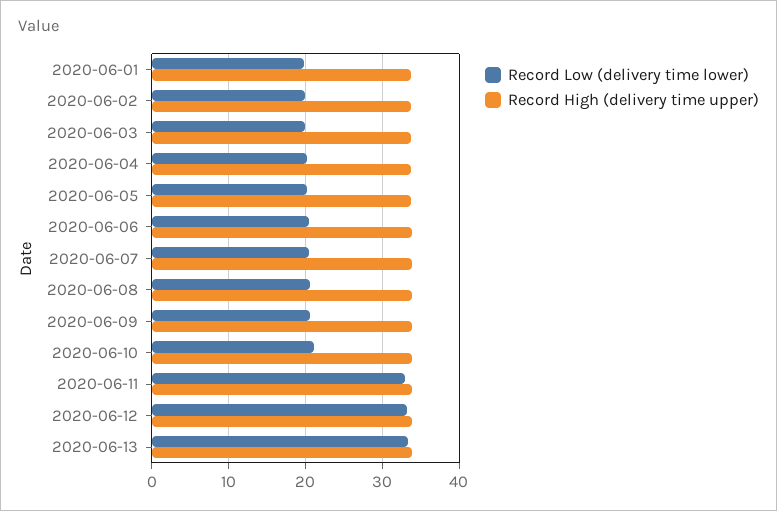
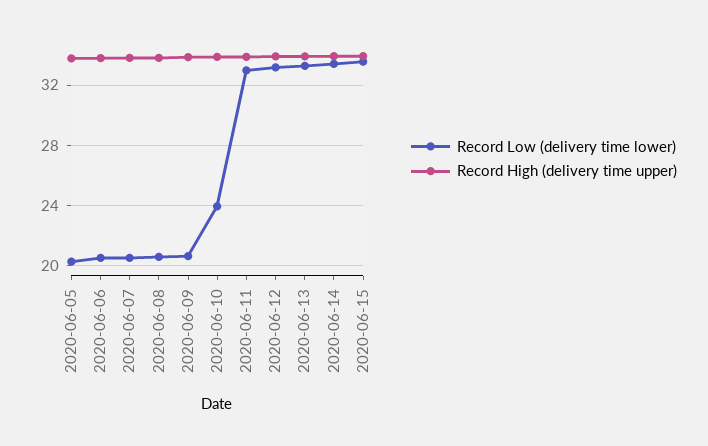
Record Low (delivery time lower), 2020-06-01: 20 -> none
Record High (delivery time upper), 2020-06-01: 34 -> none
Record Low (delivery time lower), 2020-06-02: 20 -> none
Record High (delivery time upper), 2020-06-02: 34 -> none
Record Low (delivery time lower), 2020-06-03: 20 -> none
Record High (delivery time upper), 2020-06-03: 34 -> none
Record Low (delivery time lower), 2020-06-04: 20 -> none
Record High (delivery time upper), 2020-06-04: 34 -> none
Record Low (delivery time lower), 2020-06-10: 21 -> 24
Record Low (delivery time lower), 2020-06-14: none -> 33.5
Record High (delivery time upper), 2020-06-14: none -> 34
Record Low (delivery time lower), 2020-06-15: none -> 33.5
Record High (delivery time upper), 2020-06-15: none -> 34

